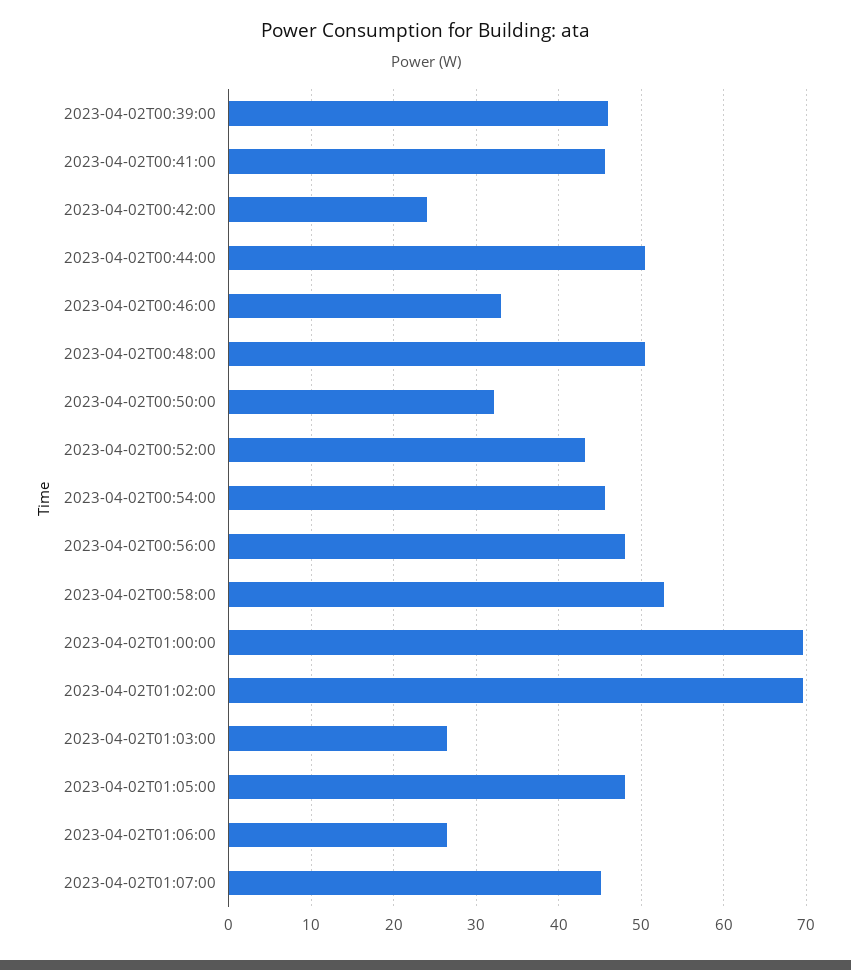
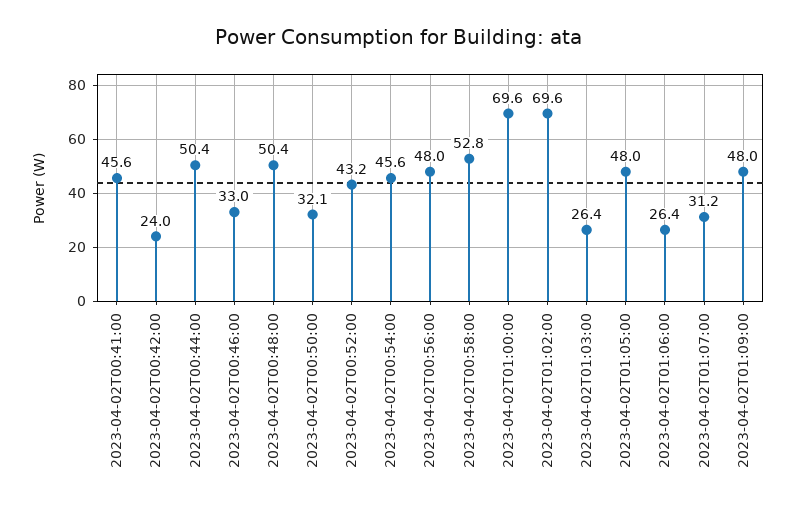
2023-04-02T00:39:00: 46 -> none
2023-04-02T01:07:00: 45 -> 31.2
2023-04-02T01:09:00: none -> 48

